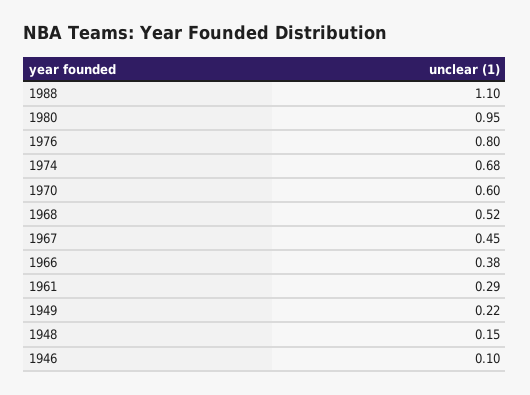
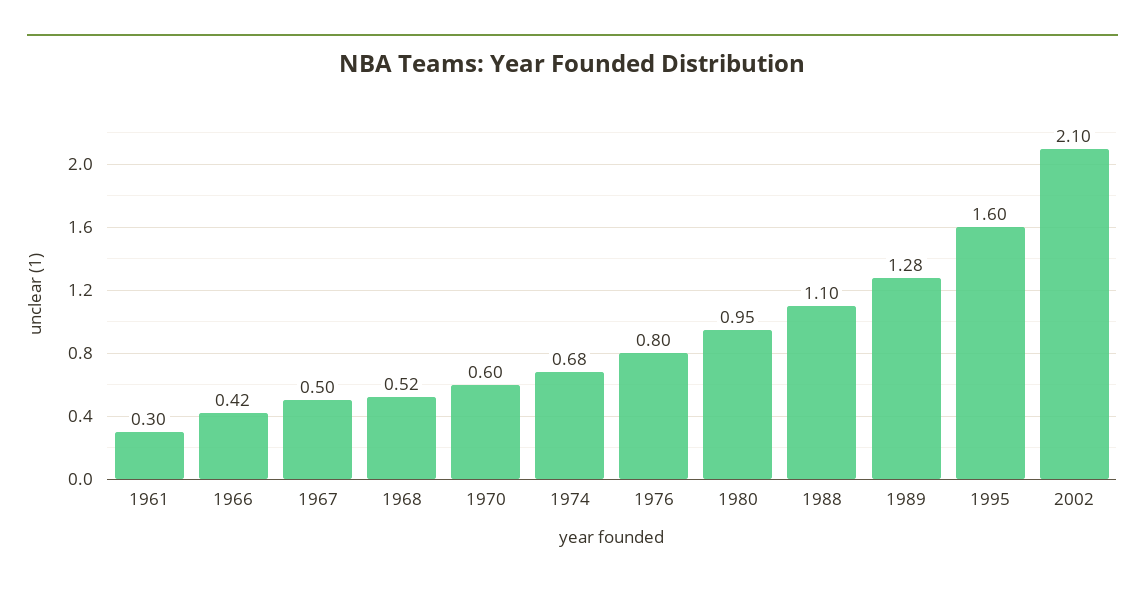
1967: 0.45 -> 0.5
1966: 0.38 -> 0.42
1961: 0.29 -> 0.3
1949: 0.22 -> none
1948: 0.15 -> none
1946: 0.1 -> none
1989: none -> 1.28
1995: none -> 1.6
2002: none -> 2.1

